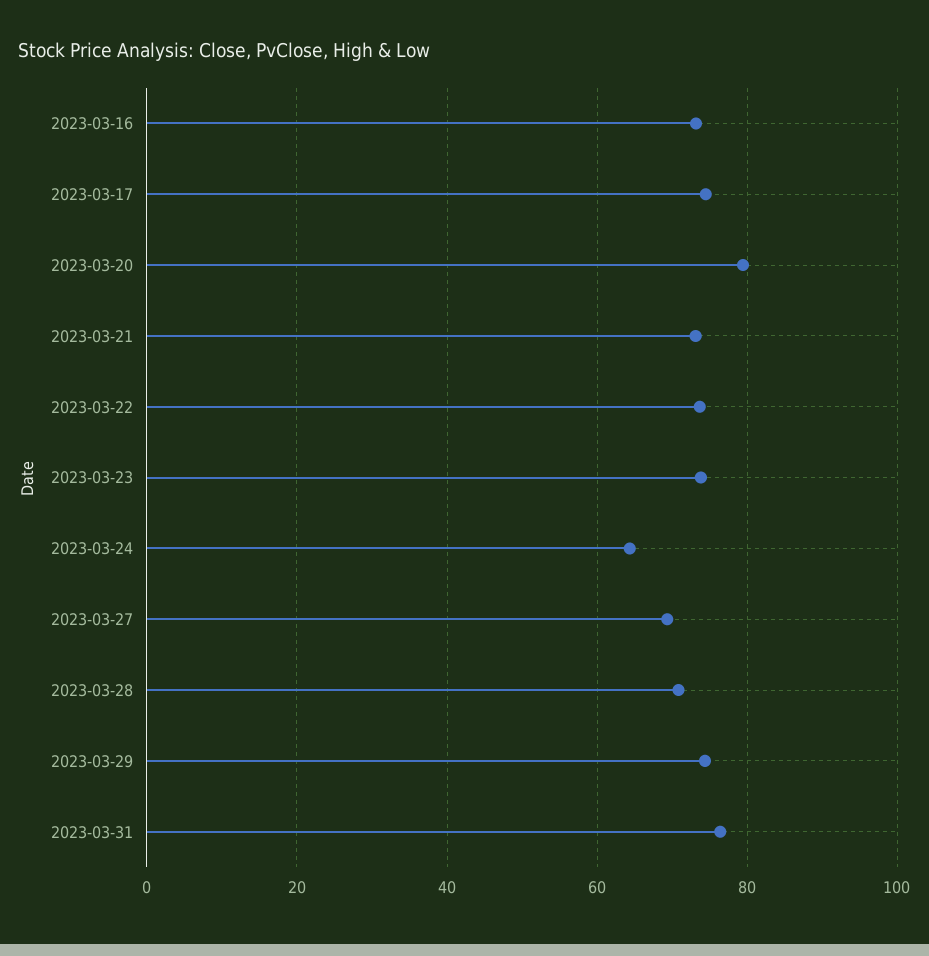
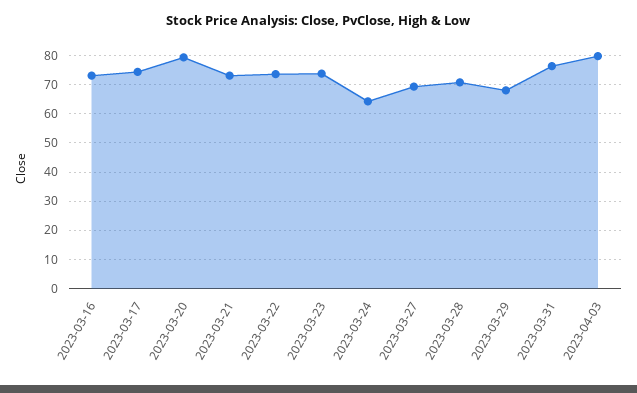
2023-03-29: 74 -> 67.5
2023-04-03: none -> 80

